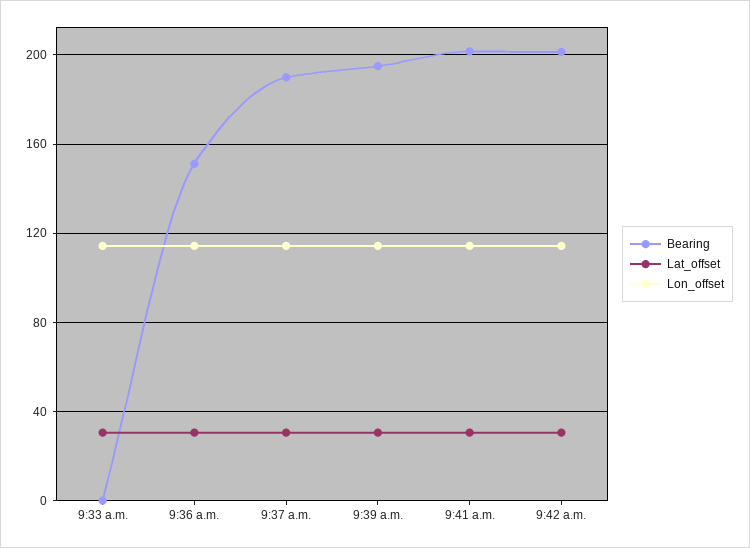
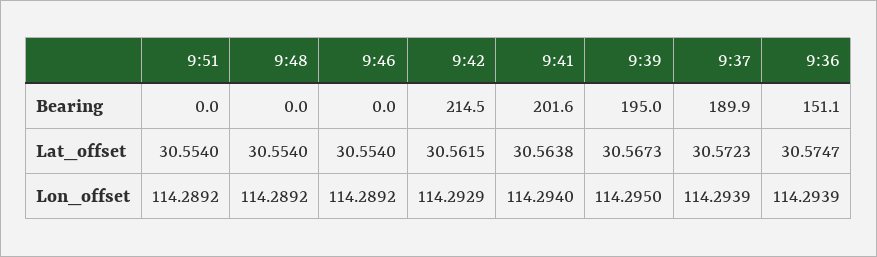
Bearing, 9:33 a.m.: 0 -> none
Lat_offset, 9:33 a.m.: 30 -> none
Lon_offset, 9:33 a.m.: 115 -> none
Bearing, 9:42 a.m.: 200 -> 214.5
Bearing, 9:51: none -> 0
Bearing, 9:48: none -> 0
Bearing, 9:46: none -> 0
Lat_offset, 9:51: none -> 30.554
Lat_offset, 9:48: none -> 30.554
Lat_offset, 9:46: none -> 30.554
Lon_offset, 9:51: none -> 114.2892
Lon_offset, 9:48: none -> 114.2892
Lon_offset, 9:46: none -> 114.2892

